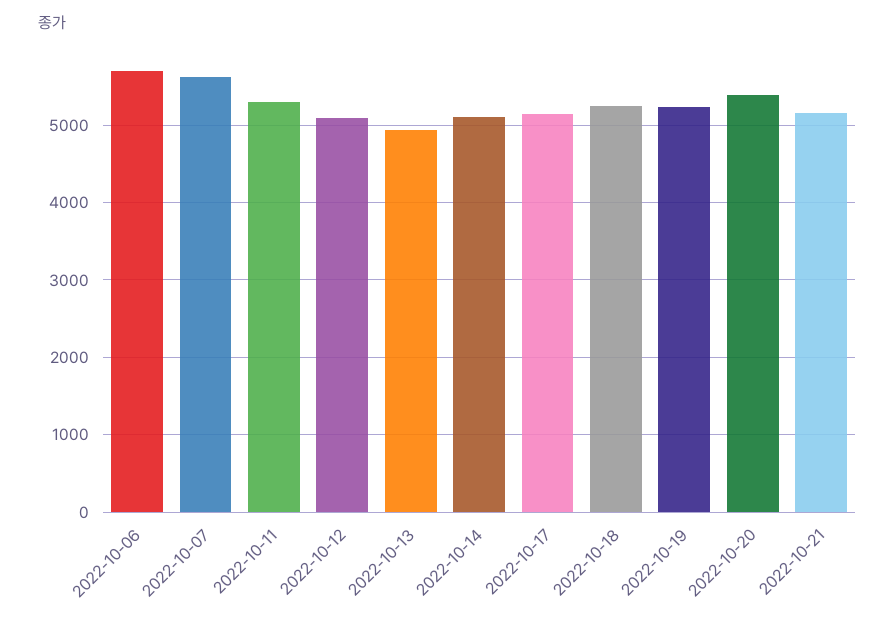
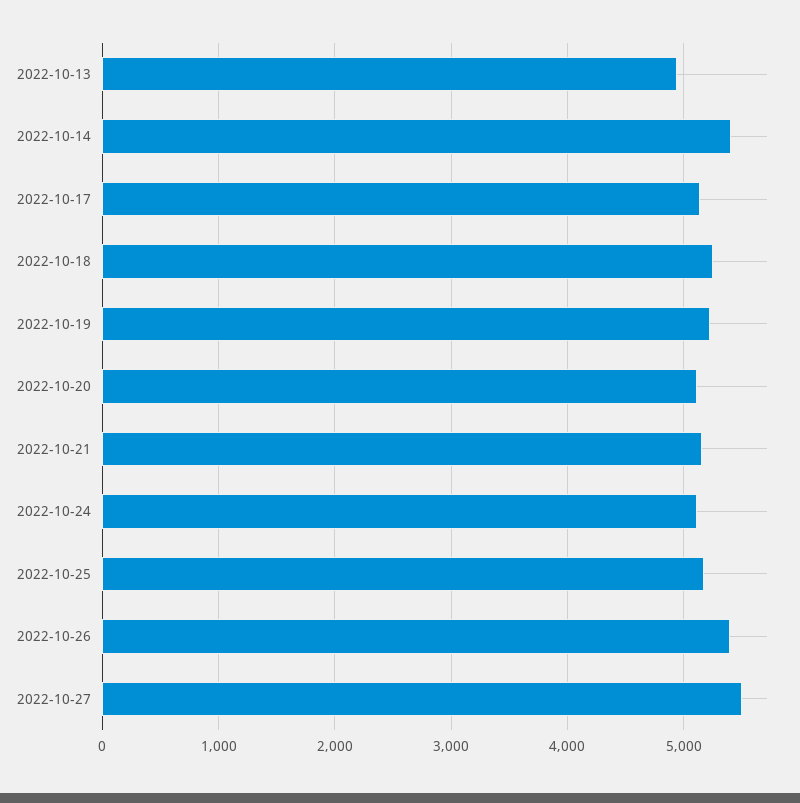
2022-10-06: 5700 -> none
2022-10-07: 5600 -> none
2022-10-11: 5300 -> none
2022-10-12: 5100 -> none
2022-10-14: 5100 -> 5400
2022-10-20: 5400 -> 5100
2022-10-24: none -> 5100
2022-10-25: none -> 5200
2022-10-26: none -> 5400
2022-10-27: none -> 5500

